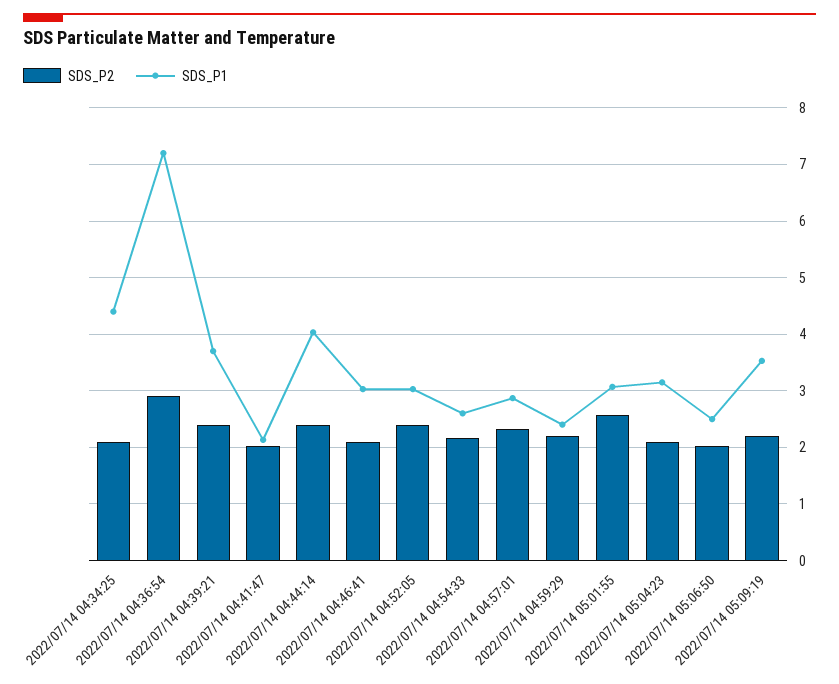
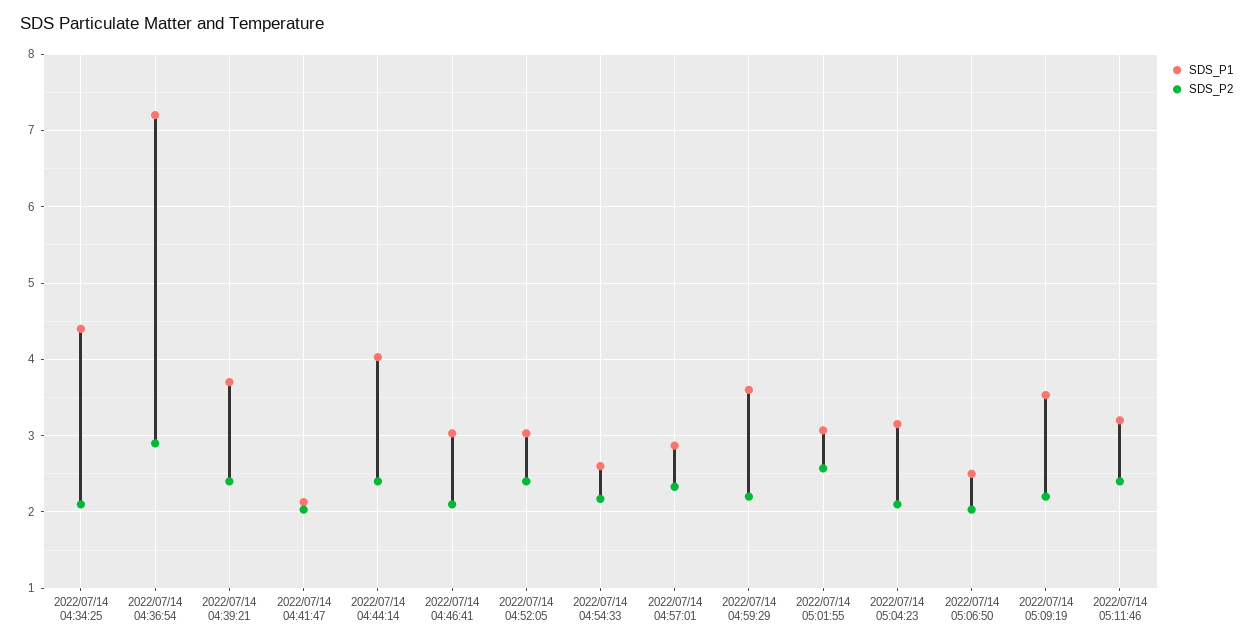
SDS_P1, 2022/07/14 04:59:29: 2.4 -> 3.6
SDS_P1, 2022/07/14 05:11:46: none -> 3.2
SDS_P2, 2022/07/14 05:11:46: none -> 2.4

